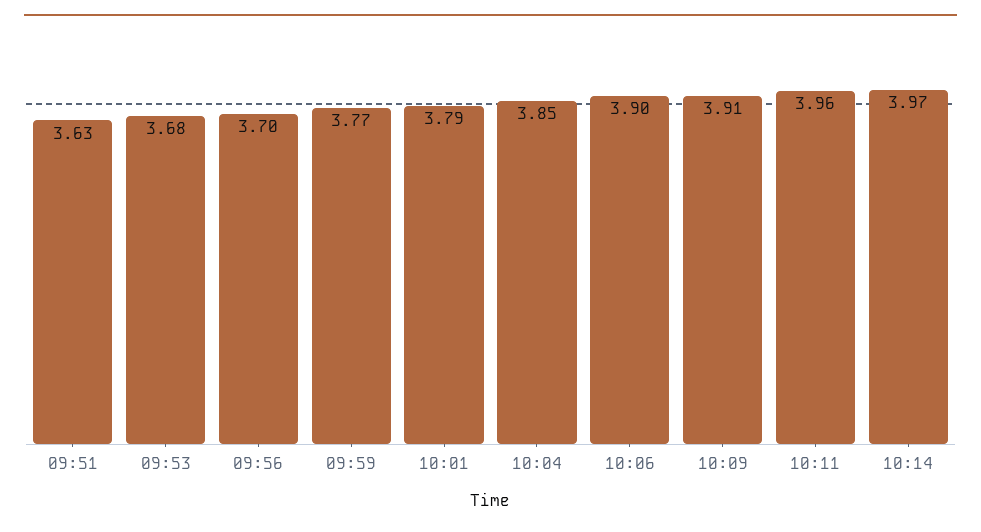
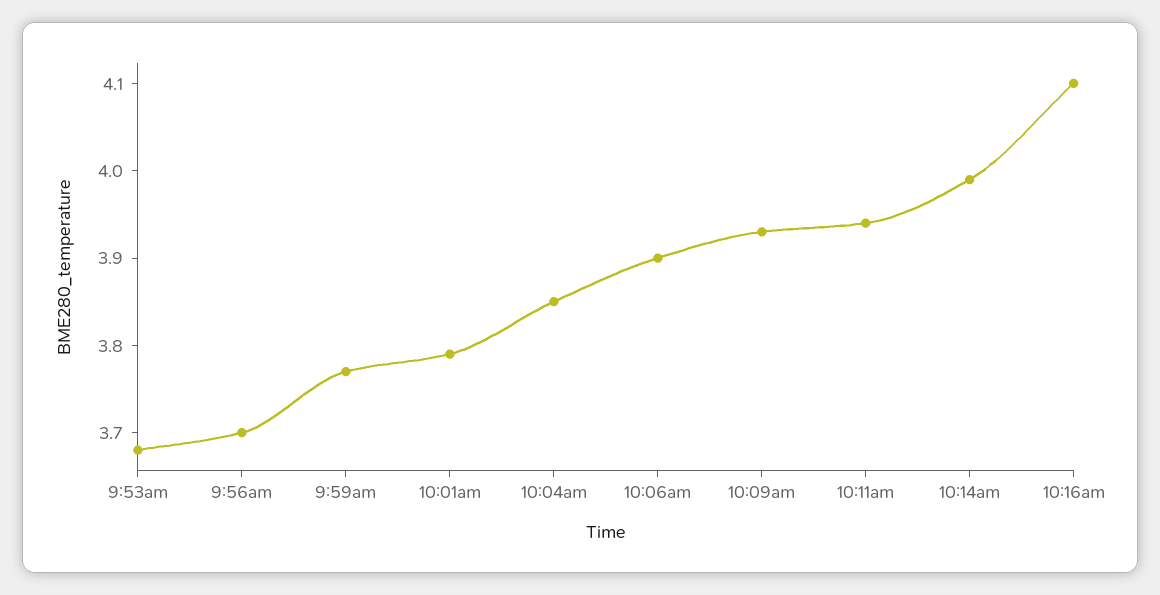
09:51: 3.63 -> none
10:09: 3.91 -> 3.93
10:11: 3.96 -> 3.94
10:14: 3.97 -> 3.99
10:16am: none -> 4.1

